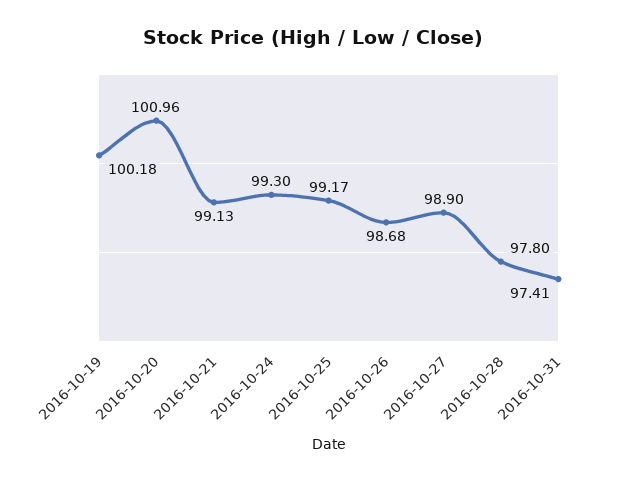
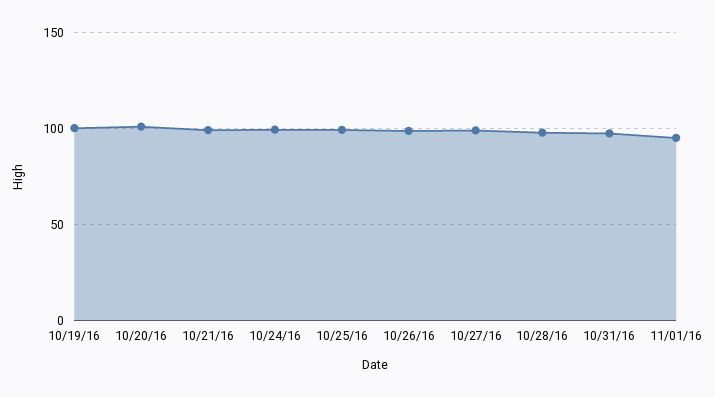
11/01/16: none -> 95

